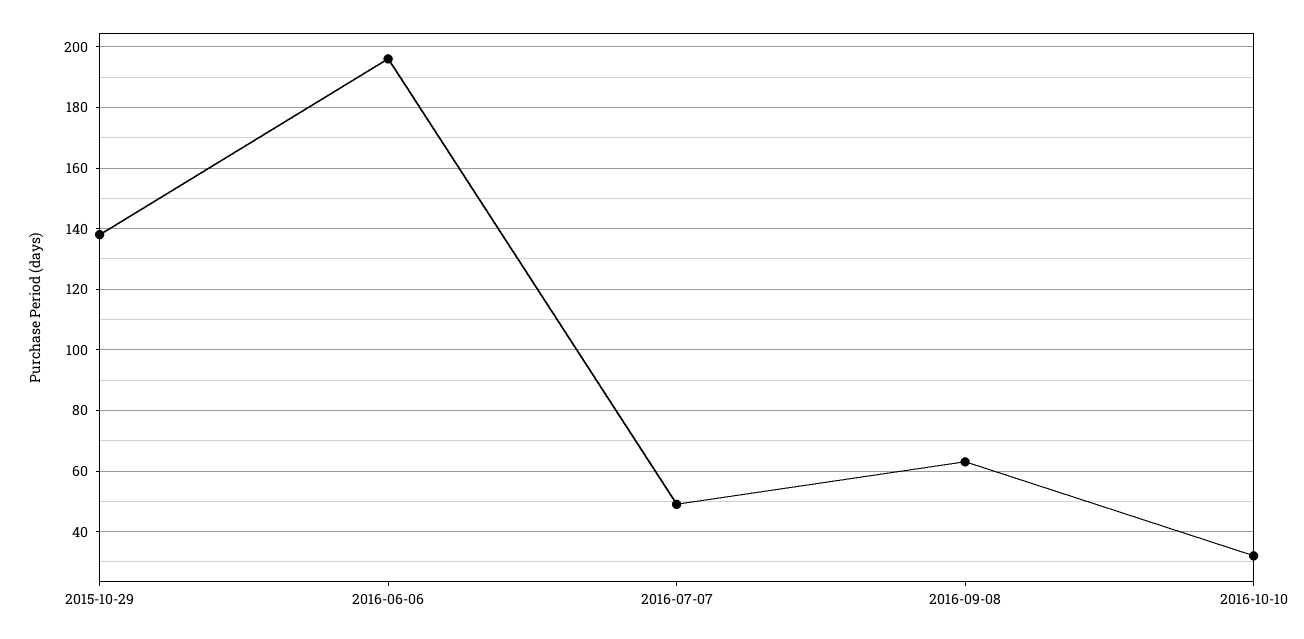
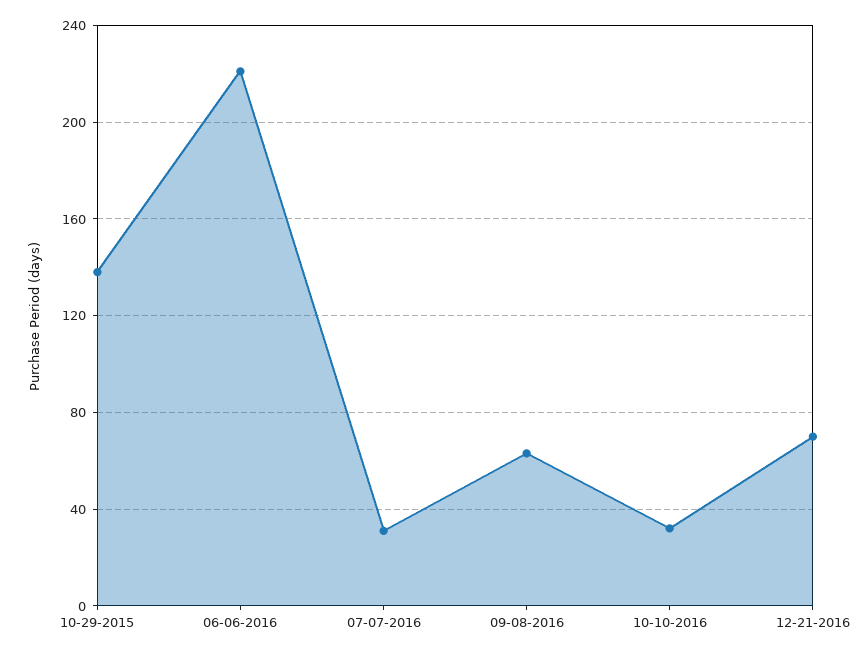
2016-06-06: 195 -> 220
2016-07-07: 50 -> 30
12-21-2016: none -> 70

